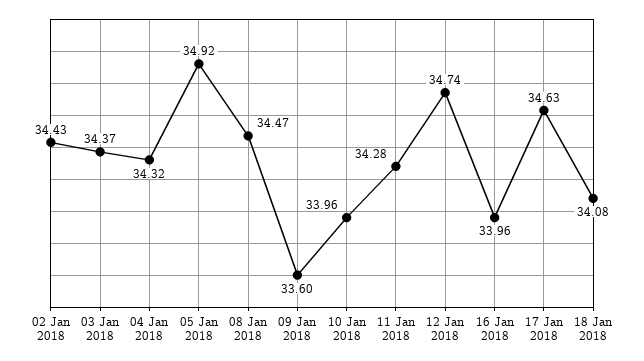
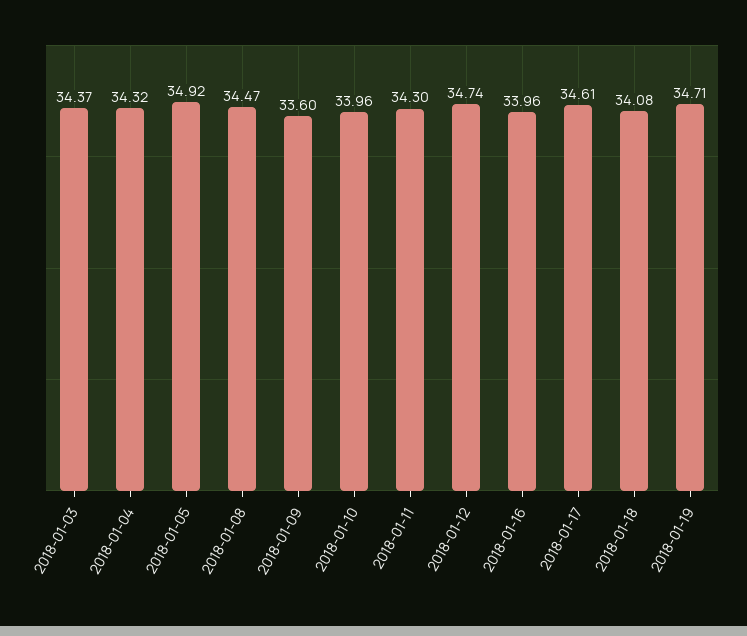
02 Jan 2018: 34.43 -> none
11 Jan 2018: 34.28 -> 34.3
17 Jan 2018: 34.63 -> 34.61
2018-01-19: none -> 34.71

